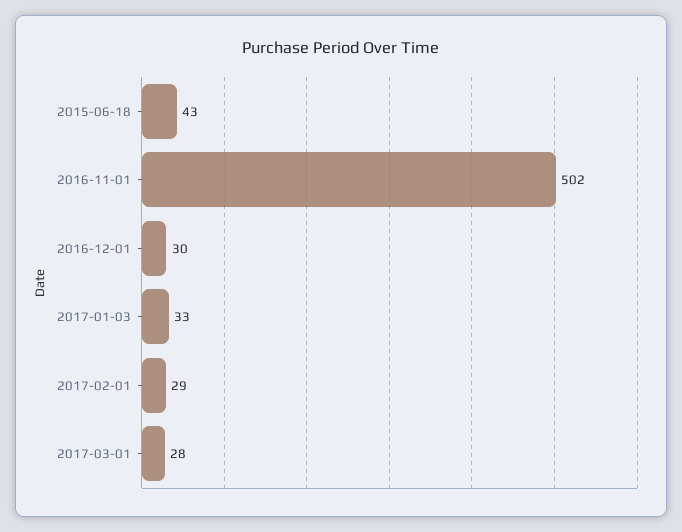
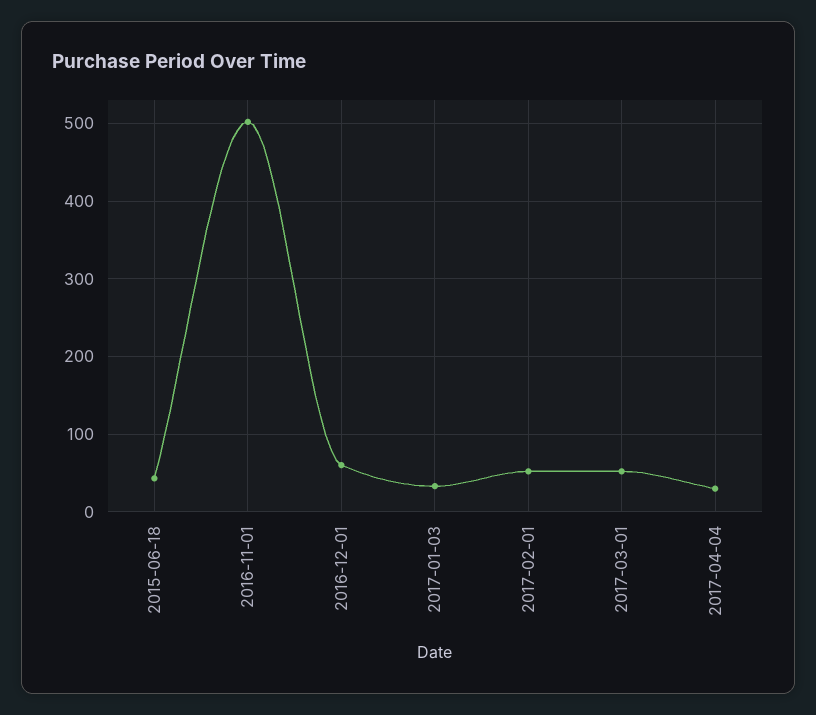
2016-12-01: 30 -> 60
2017-02-01: 29 -> 50
2017-03-01: 28 -> 50
2017-04-04: none -> 30

